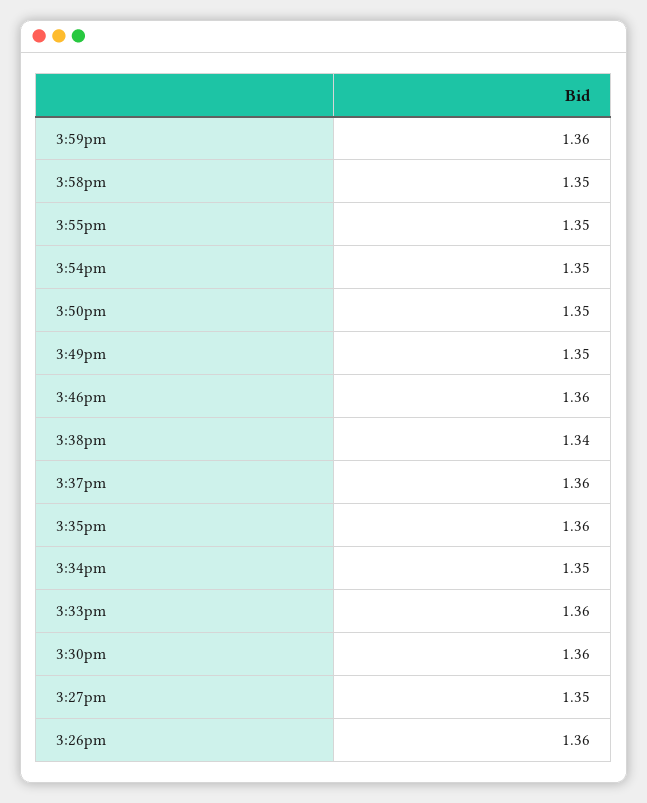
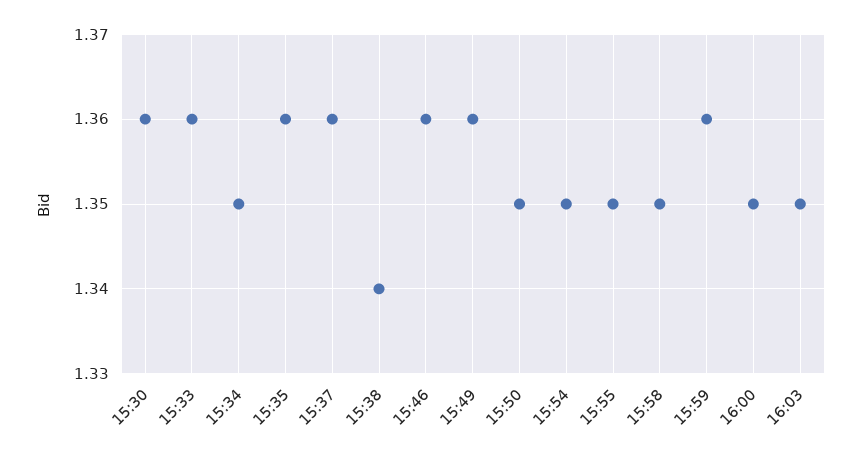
3:49pm: 1.35 -> 1.36
3:27pm: 1.35 -> none
3:26pm: 1.36 -> none
16:00: none -> 1.35
16:03: none -> 1.35

